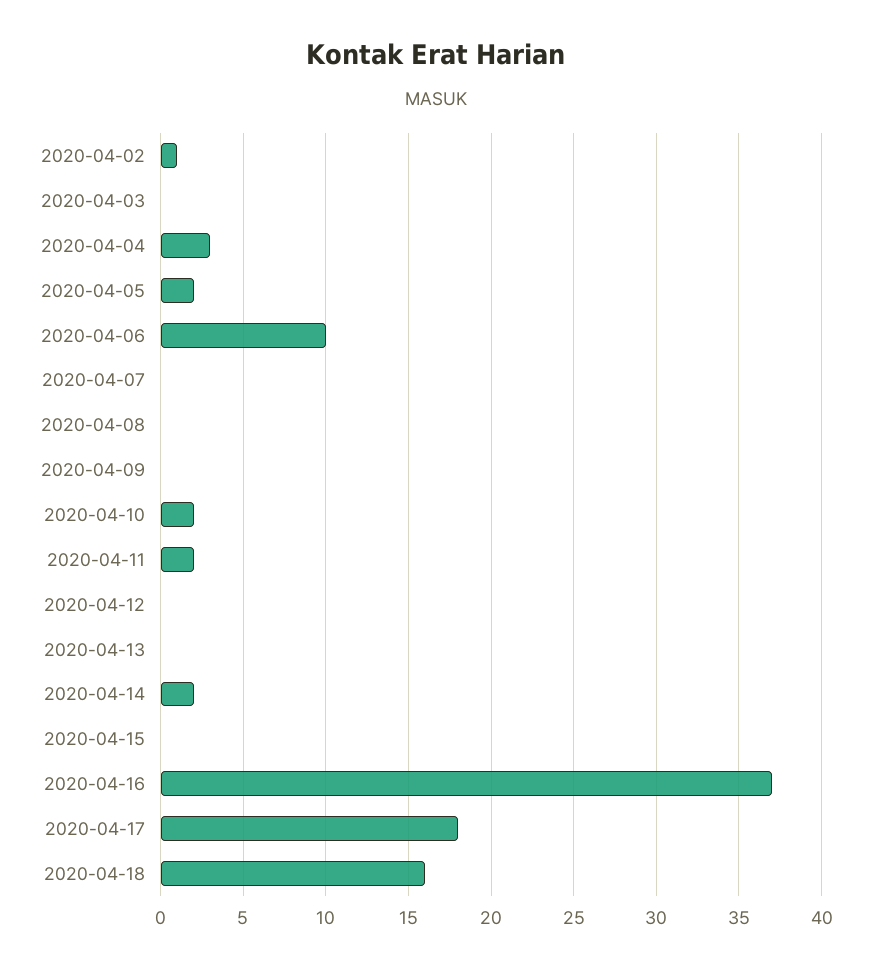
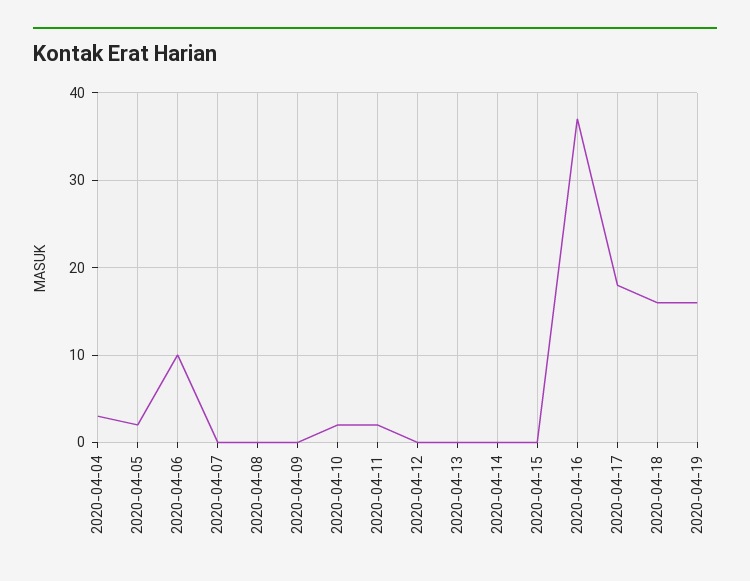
2020-04-02: 1 -> none
2020-04-03: 0 -> none
2020-04-14: 2 -> 0
2020-04-19: none -> 16

